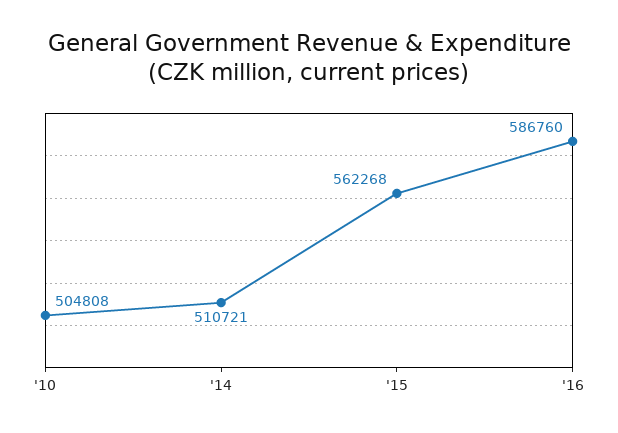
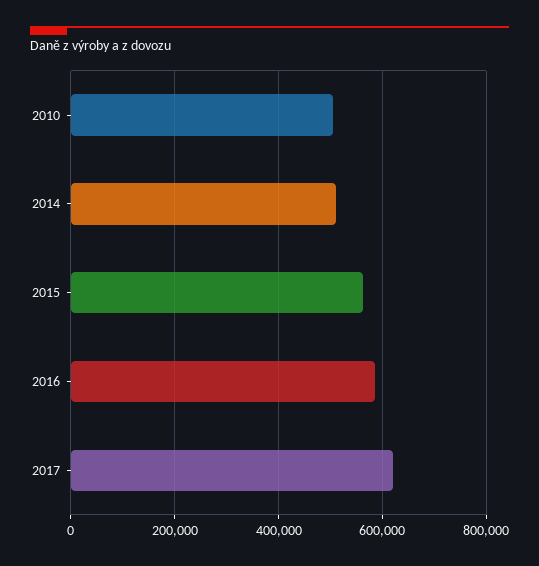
2017: none -> 620000

